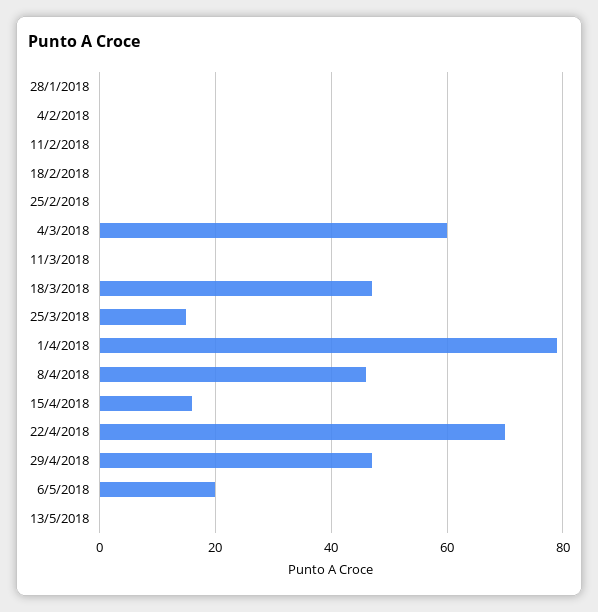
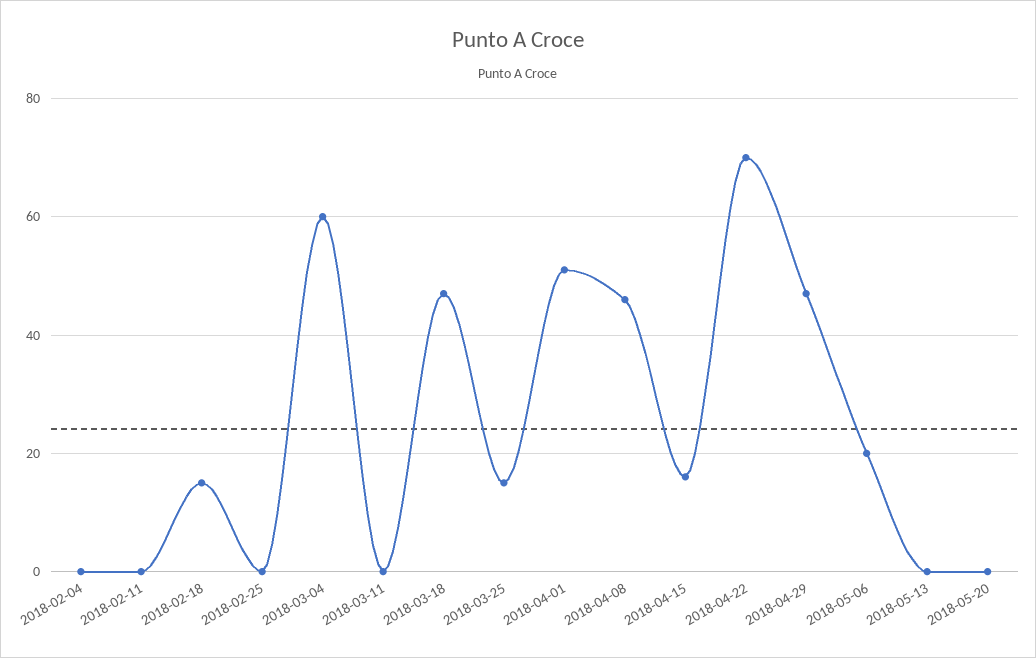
28/1/2018: 0 -> none
18/2/2018: 0 -> 15
1/4/2018: 80 -> 50
2018-05-20: none -> 0

